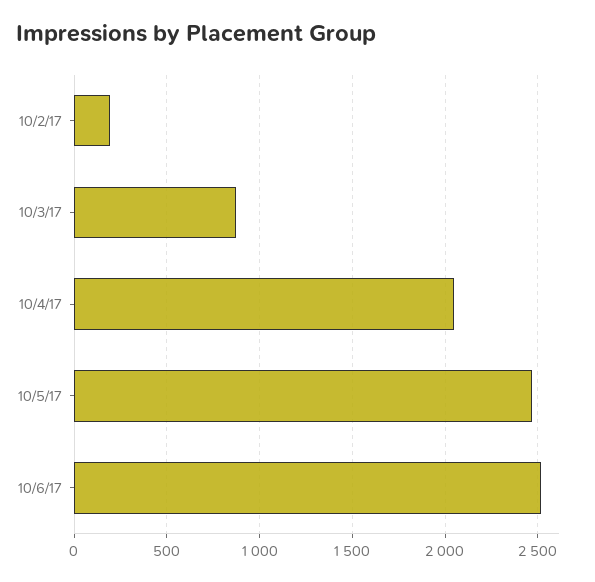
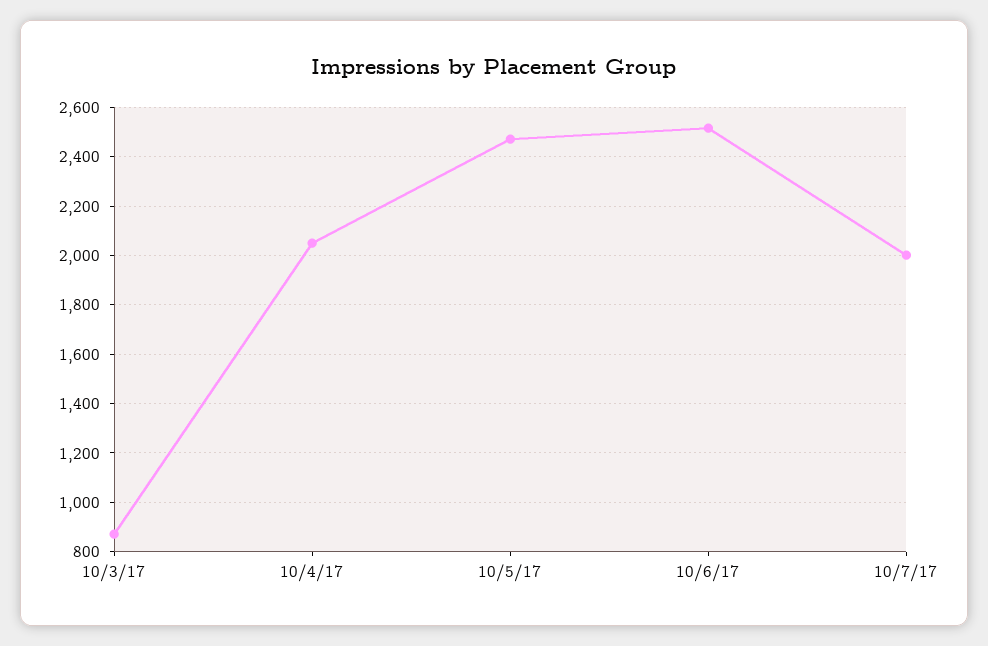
10/2/17: 200 -> none
10/7/17: none -> 2000

